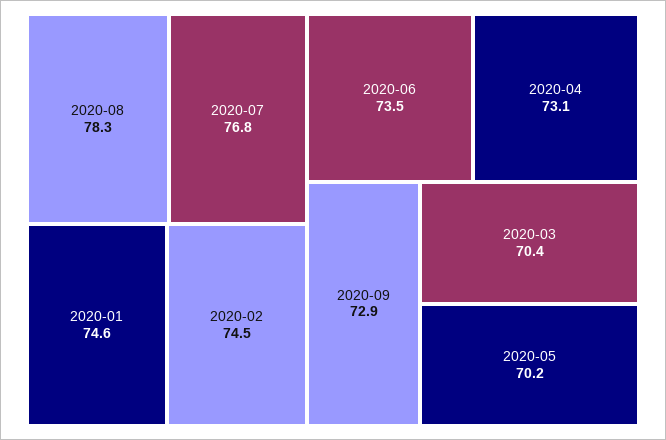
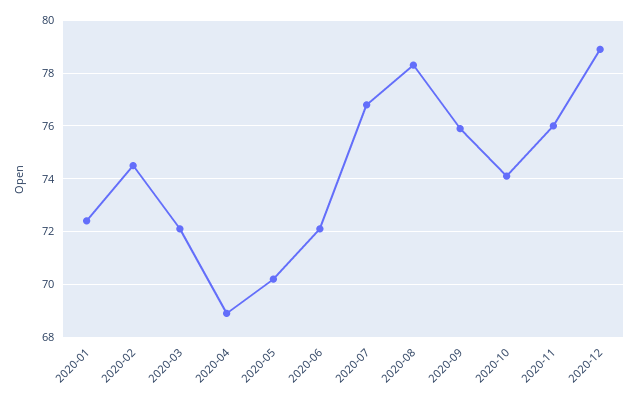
2020-01: 74.6 -> 72.5
2020-06: 73.5 -> 72
2020-04: 73.1 -> 69
2020-09: 72.9 -> 76
2020-03: 70.4 -> 72
2020-10: none -> 74
2020-11: none -> 76
2020-12: none -> 79

